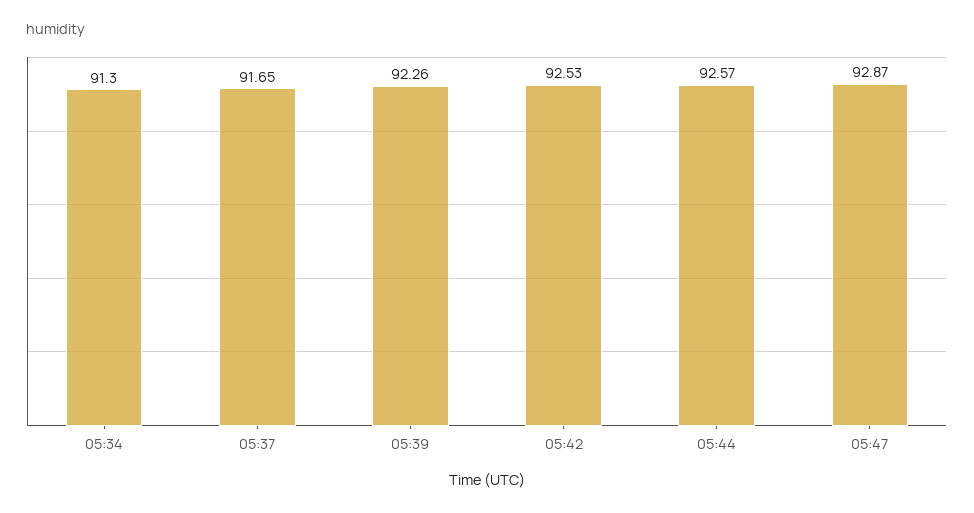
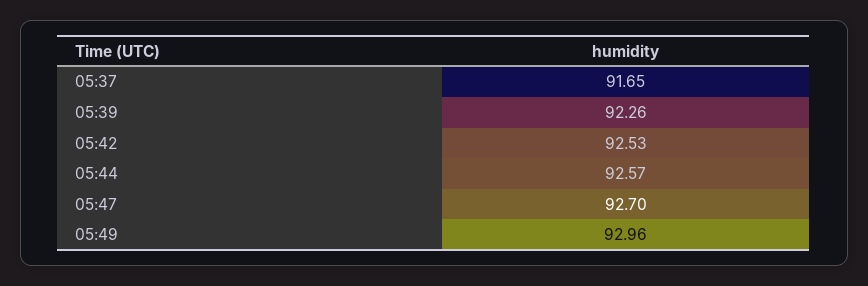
05:34: 91.3 -> none
05:47: 92.87 -> 92.7
05:49: none -> 92.96

